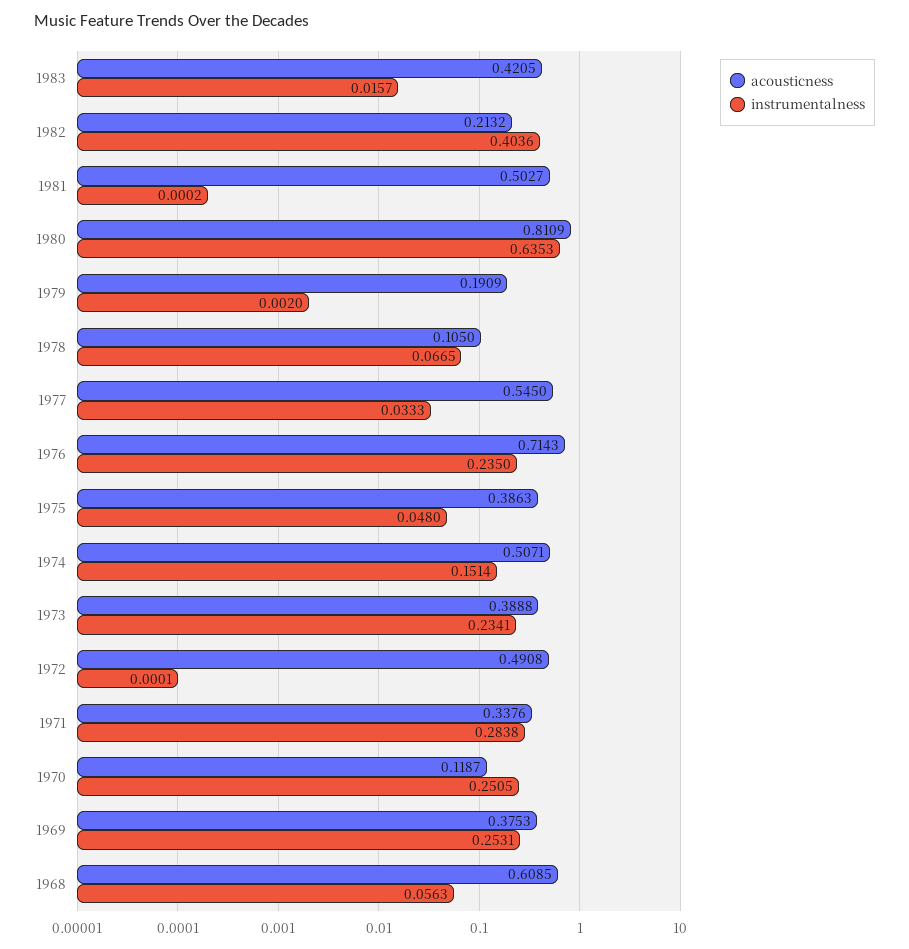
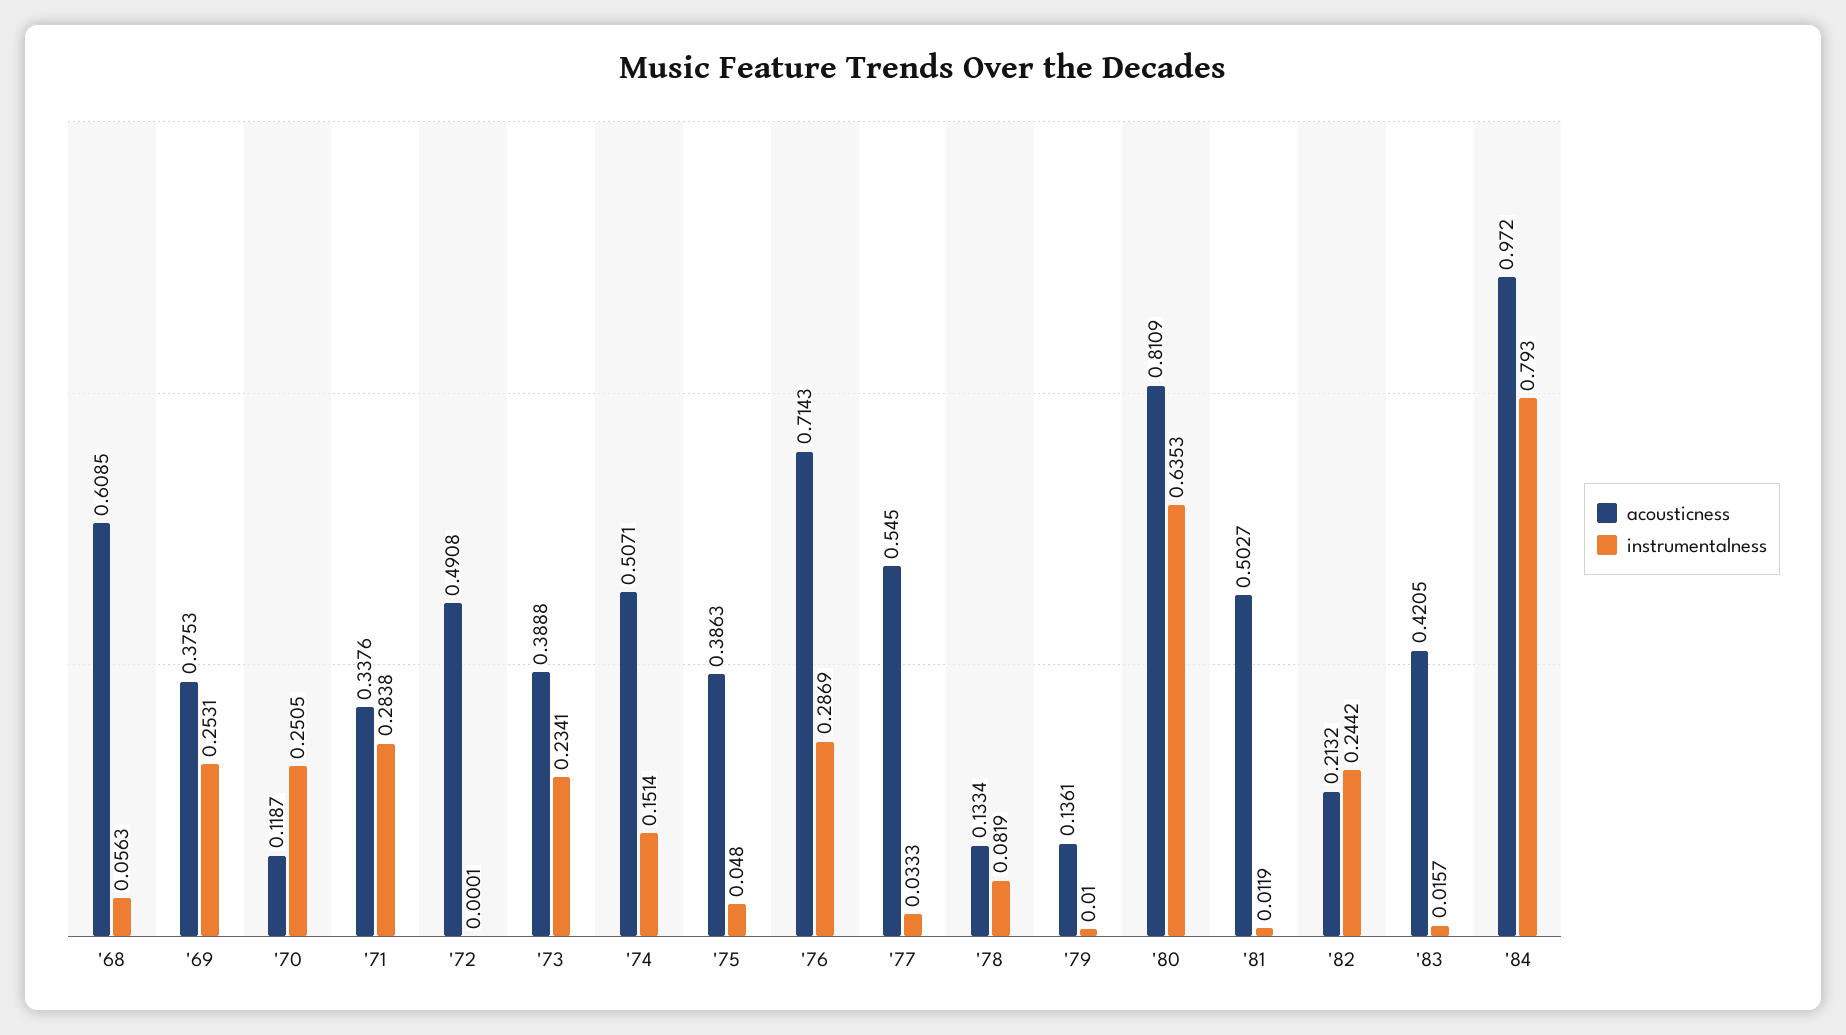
instrumentalness, 1982: 0.4036 -> 0.2442
instrumentalness, 1981: 0.0002 -> 0.0119
acousticness, 1979: 0.1909 -> 0.1361
instrumentalness, 1979: 0.002 -> 0.01
acousticness, 1978: 0.105 -> 0.1334
instrumentalness, 1978: 0.0665 -> 0.0819
instrumentalness, 1976: 0.235 -> 0.2869
acousticness, '84: none -> 0.972
instrumentalness, '84: none -> 0.793

